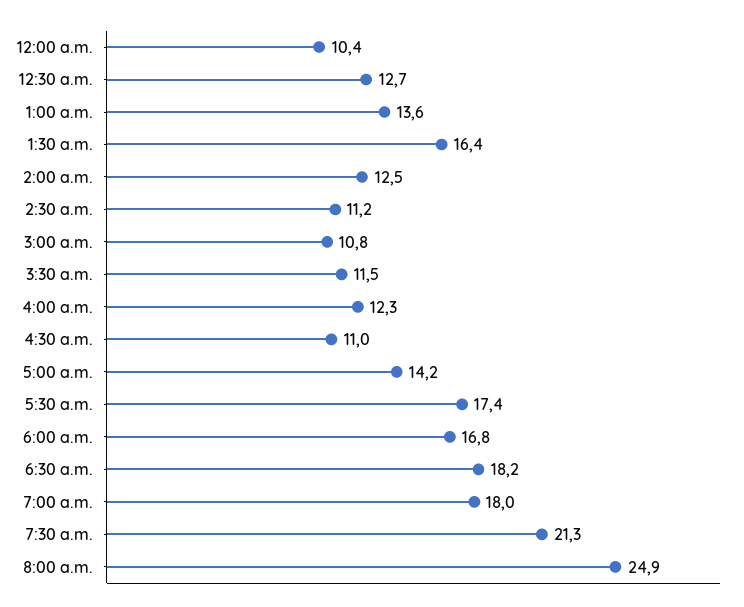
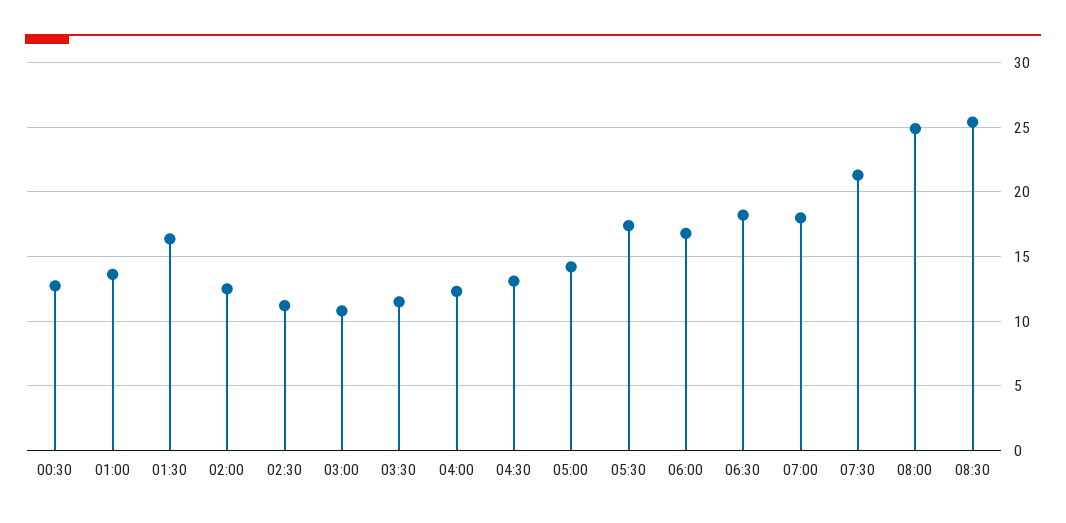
12:00 a.m.: 10.4 -> none
4:30 a.m.: 11 -> 13
08:30: none -> 25.5

